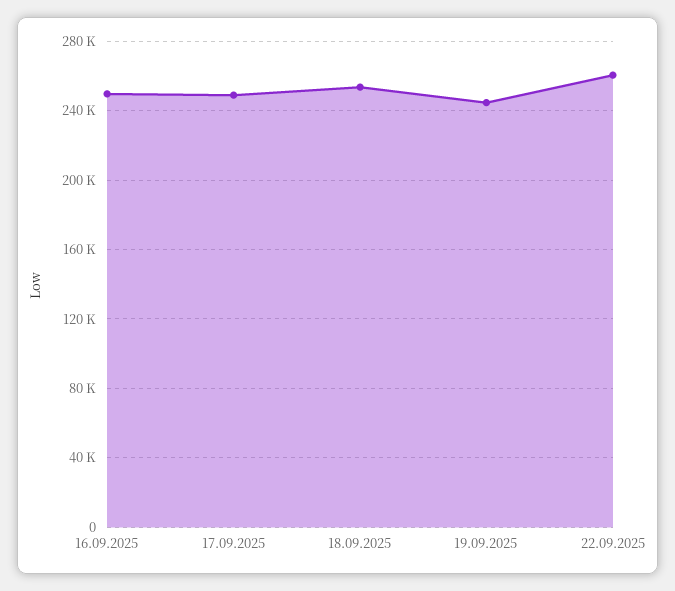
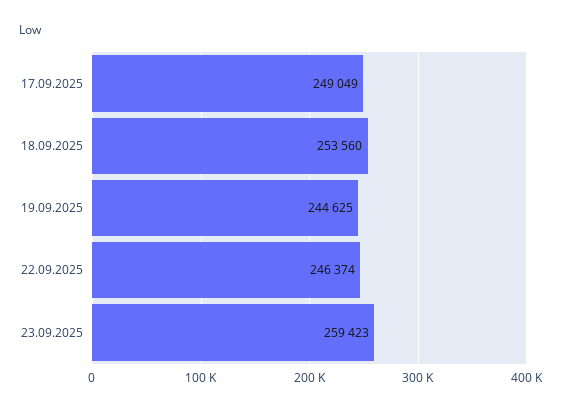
16.09.2025: 250000 -> none
22.09.2025: 260000 -> 246374
23.09.2025: none -> 259423

